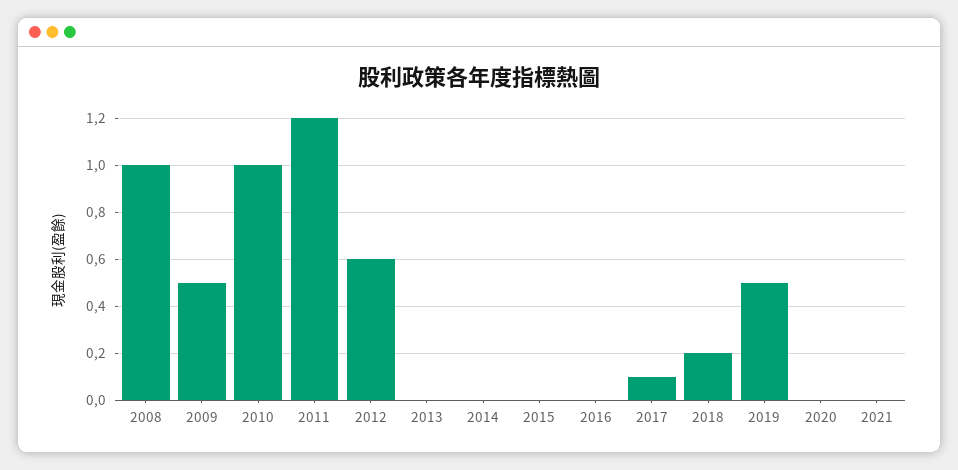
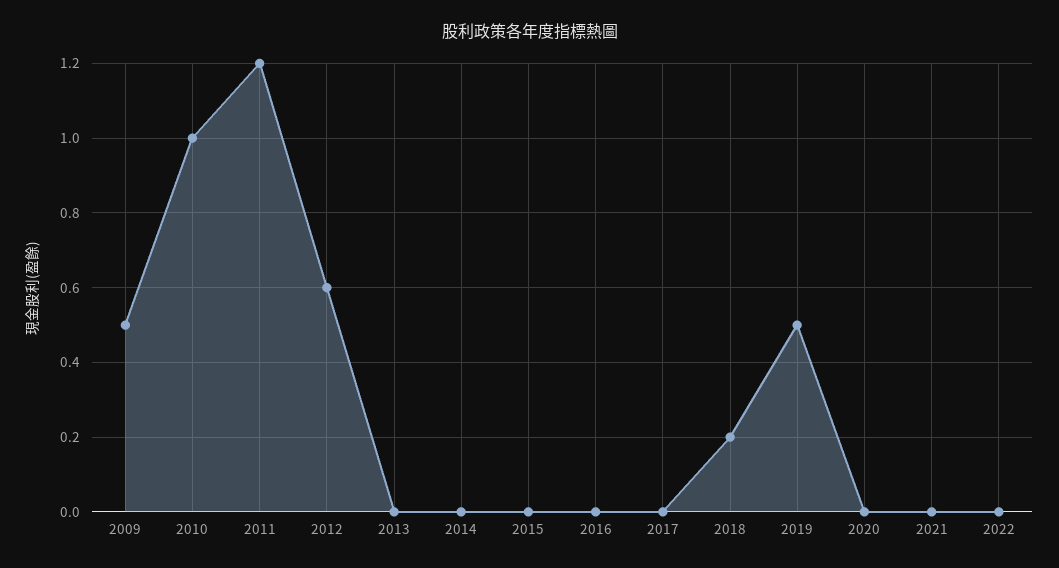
2008: 1 -> none
2017: 0.1 -> 0
2022: none -> 0

